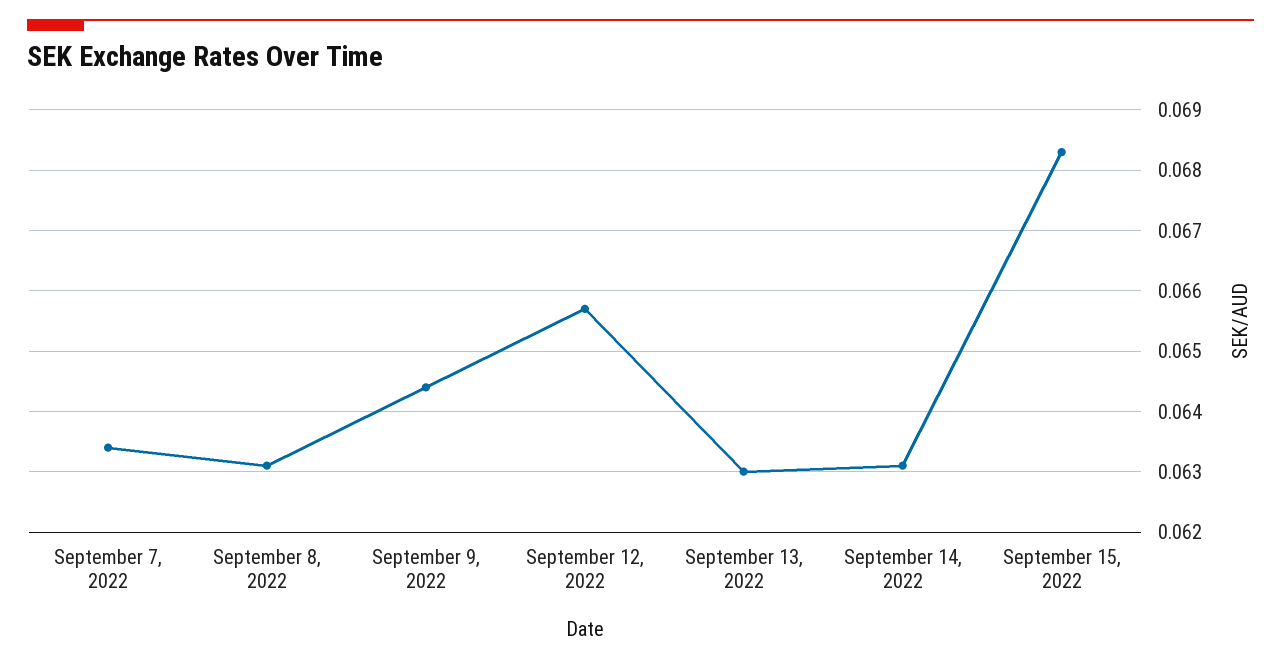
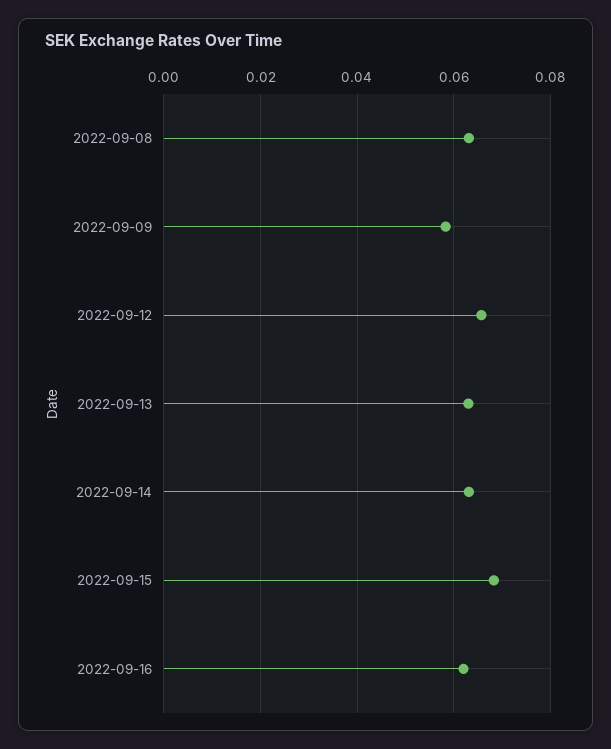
September 7, 2022: 0.0634 -> none
September 9, 2022: 0.0644 -> 0.058
2022-09-16: none -> 0.062

